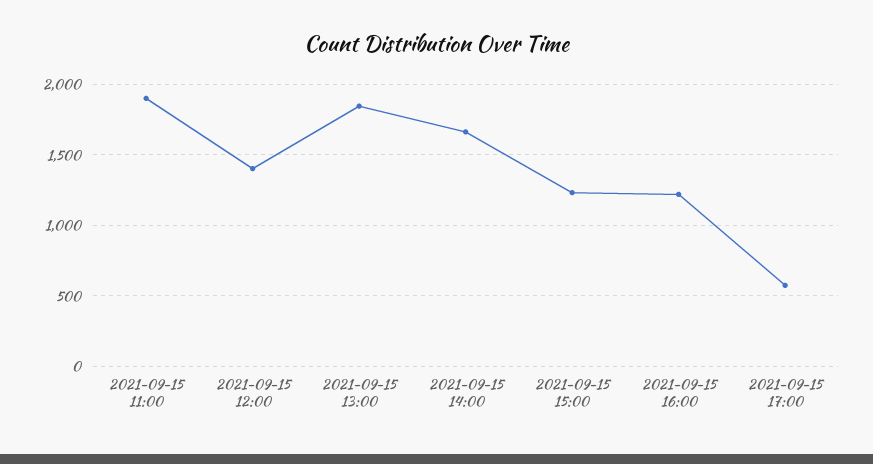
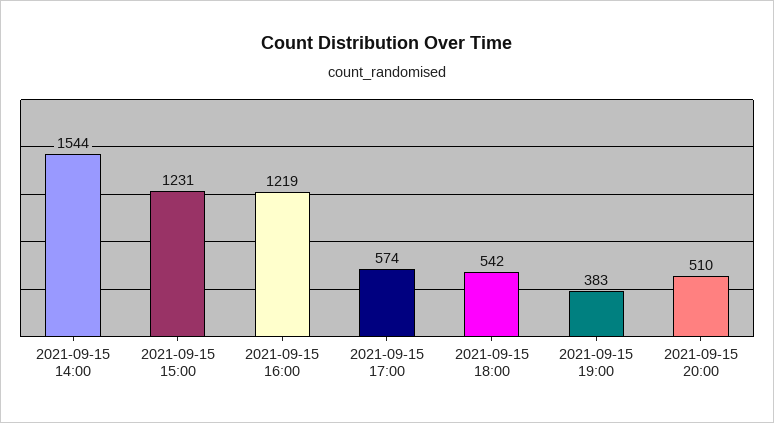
2021-09-15 11:00: 1900 -> none
2021-09-15 12:00: 1400 -> none
2021-09-15 13:00: 1850 -> none
2021-09-15 14:00: 1650 -> 1544
2021-09-15 18:00: none -> 542
2021-09-15 19:00: none -> 383
2021-09-15 20:00: none -> 510

